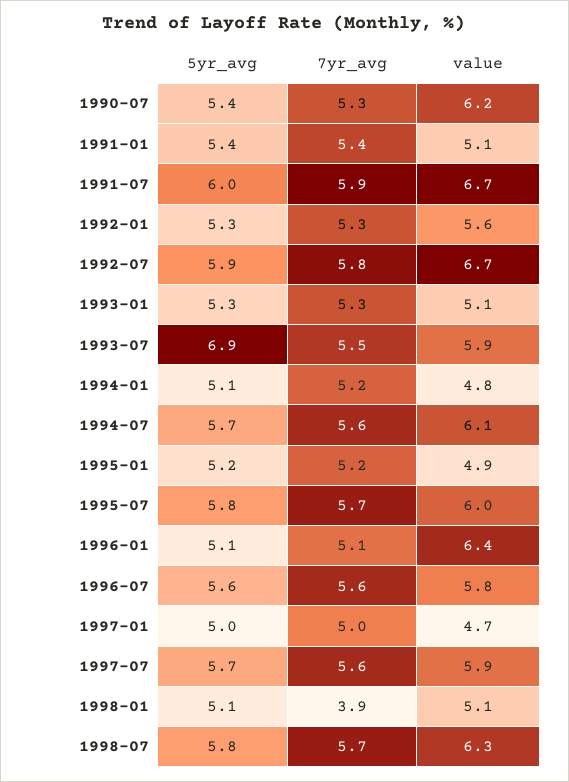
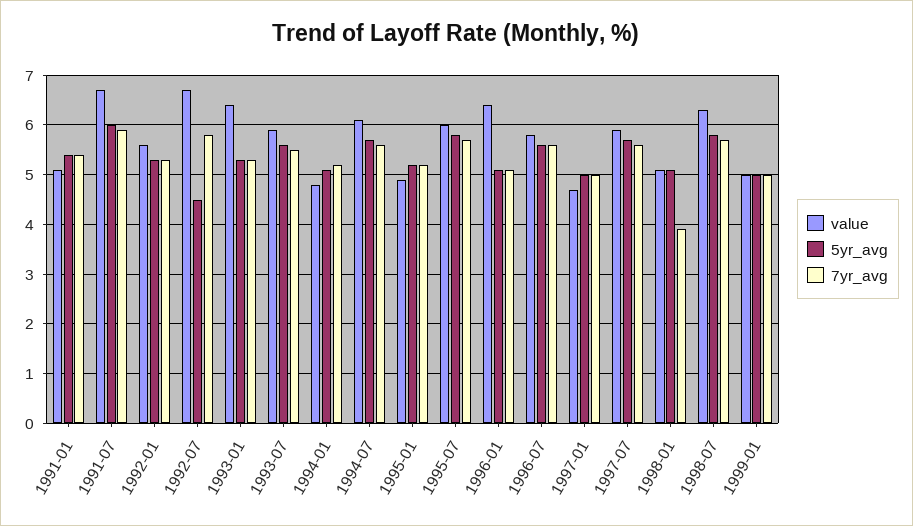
5yr_avg, 1990-07: 5.4 -> none
7yr_avg, 1990-07: 5.3 -> none
value, 1990-07: 6.2 -> none
5yr_avg, 1992-07: 5.9 -> 4.5
value, 1993-01: 5.1 -> 6.5
5yr_avg, 1993-07: 6.9 -> 5.5
value, 1999-01: none -> 5
5yr_avg, 1999-01: none -> 5
7yr_avg, 1999-01: none -> 5

